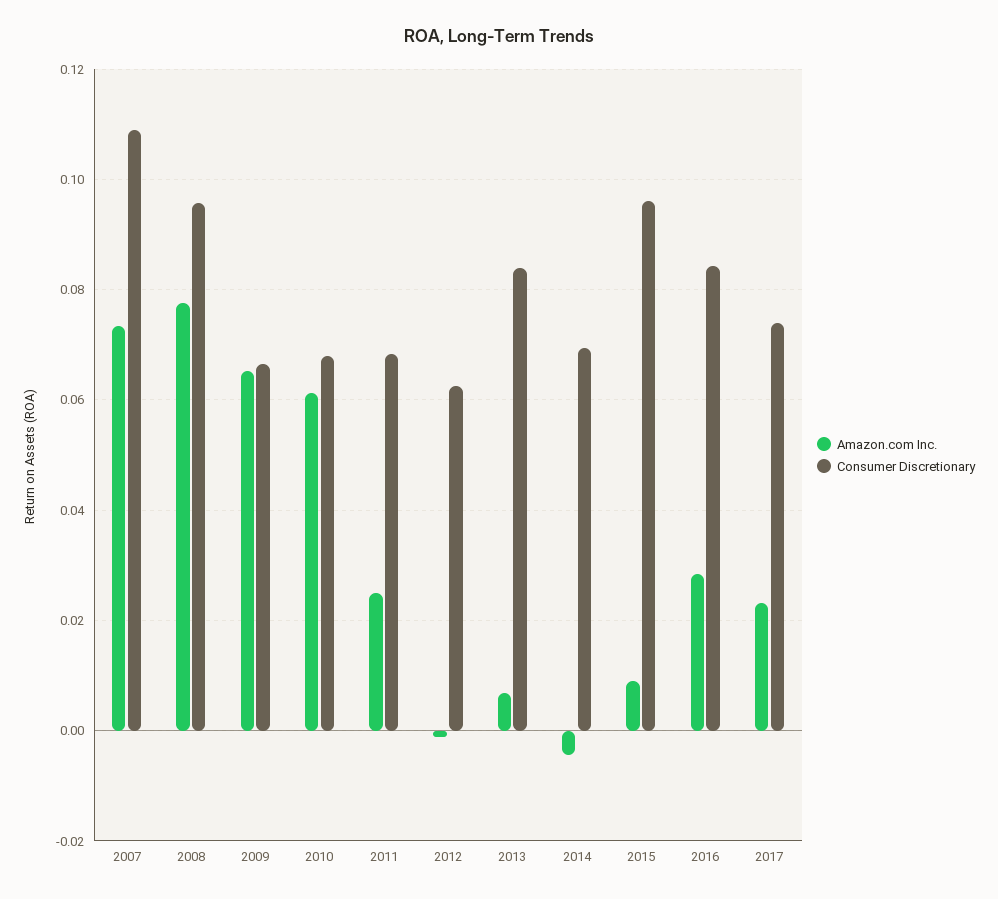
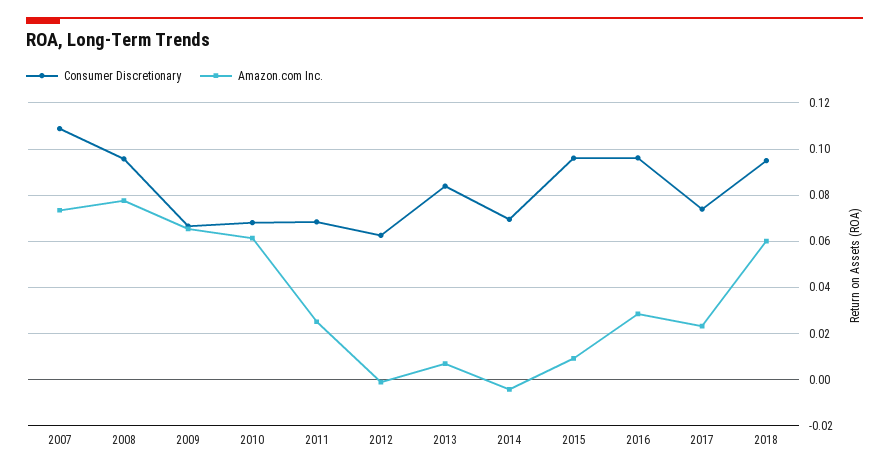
Consumer Discretionary, 2016: 0.084 -> 0.095
Consumer Discretionary, 2018: none -> 0.095
Amazon.com Inc., 2018: none -> 0.06

